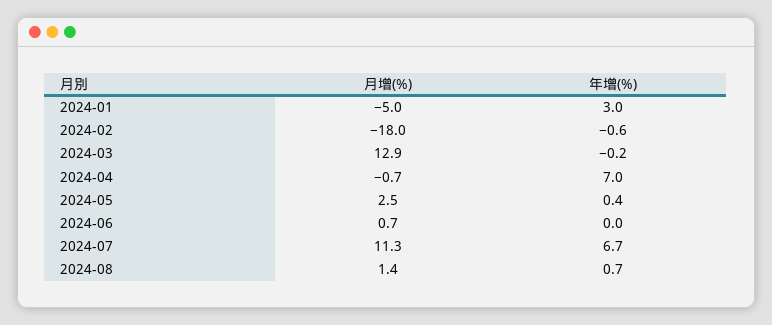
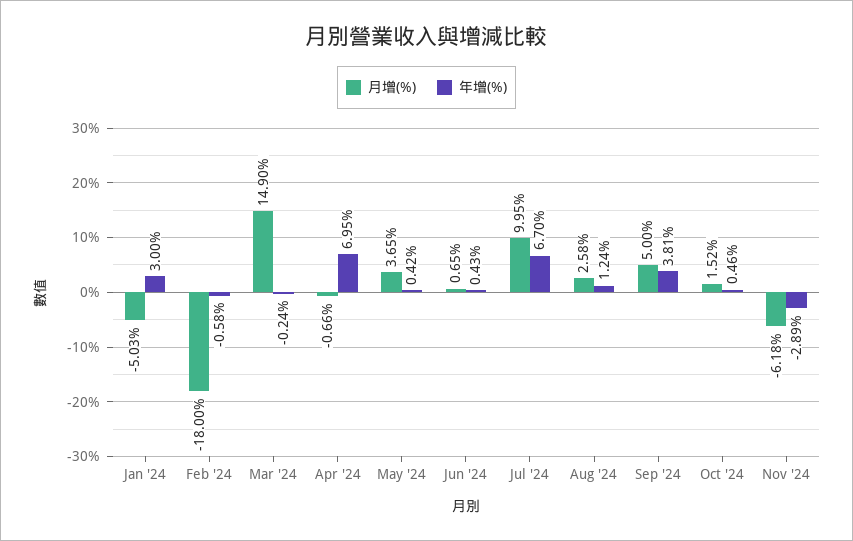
月增(%), 2024-03: 12.9 -> 14.9
月增(%), 2024-05: 2.5 -> 3.65
年增(%), 2024-06: 0 -> 0.43
月增(%), 2024-07: 11.3 -> 9.95
月增(%), 2024-08: 1.4 -> 2.58
年增(%), 2024-08: 0.7 -> 1.24
月增(%), Sep '24: none -> 5
年增(%), Sep '24: none -> 3.81
月增(%), Oct '24: none -> 1.52
年增(%), Oct '24: none -> 0.46
月增(%), Nov '24: none -> -6.18
年增(%), Nov '24: none -> -2.89

